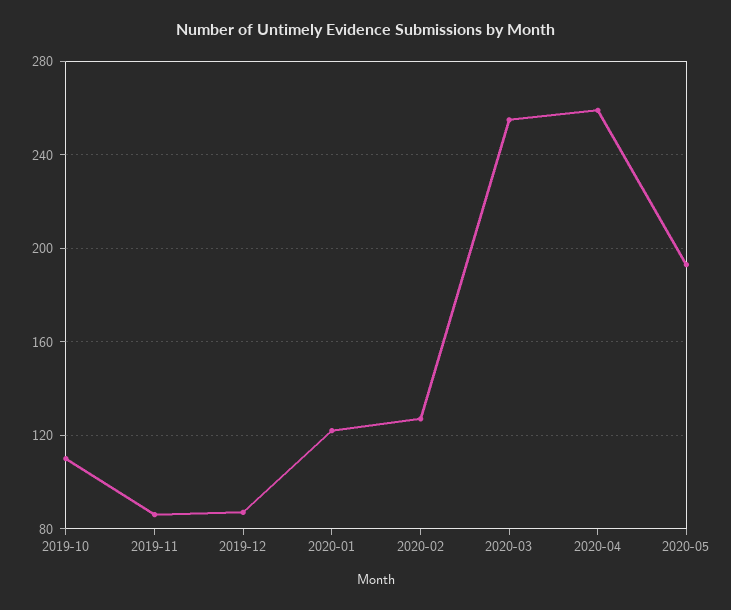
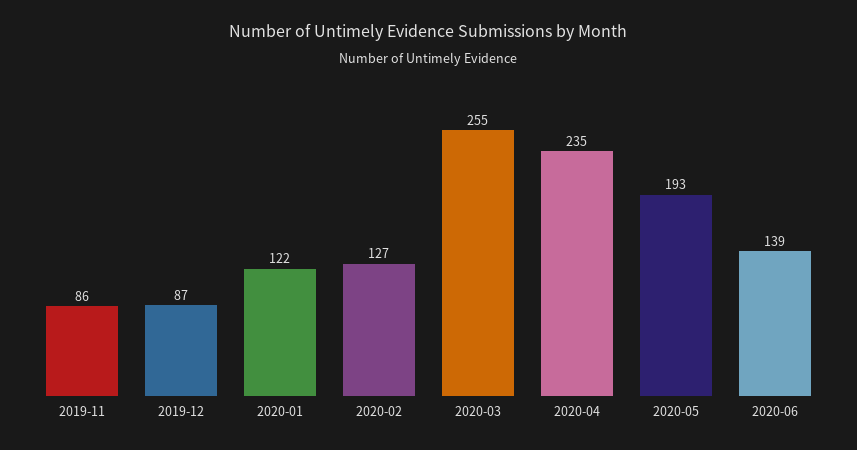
2019-10: 110 -> none
2020-04: 260 -> 235
2020-06: none -> 139

